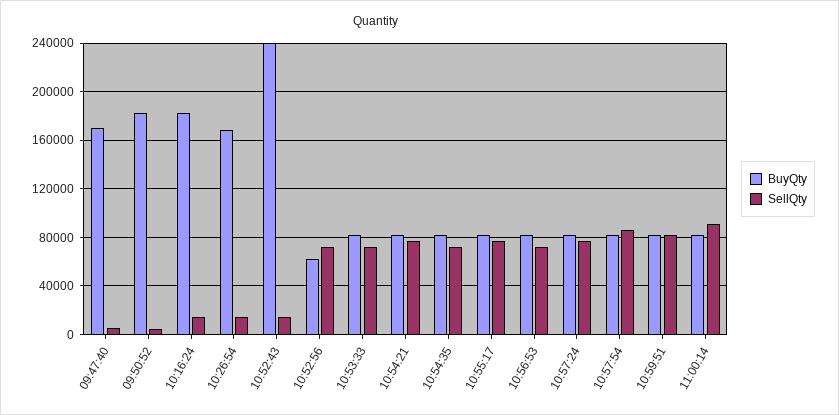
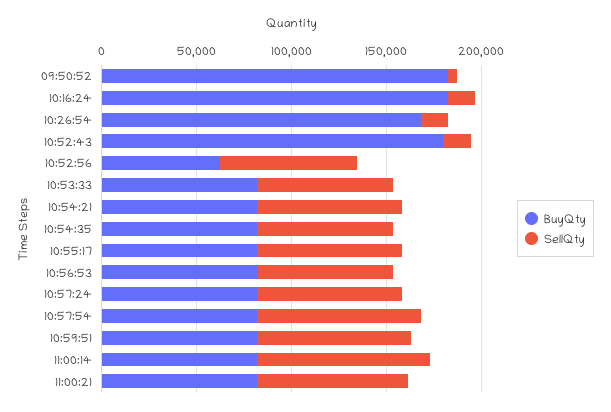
BuyQty, 09:47:40: 170000 -> none
SellQty, 09:47:40: 5000 -> none
BuyQty, 10:52:43: 240000 -> 180000
BuyQty, 11:00:21: none -> 80000
SellQty, 11:00:21: none -> 80000

